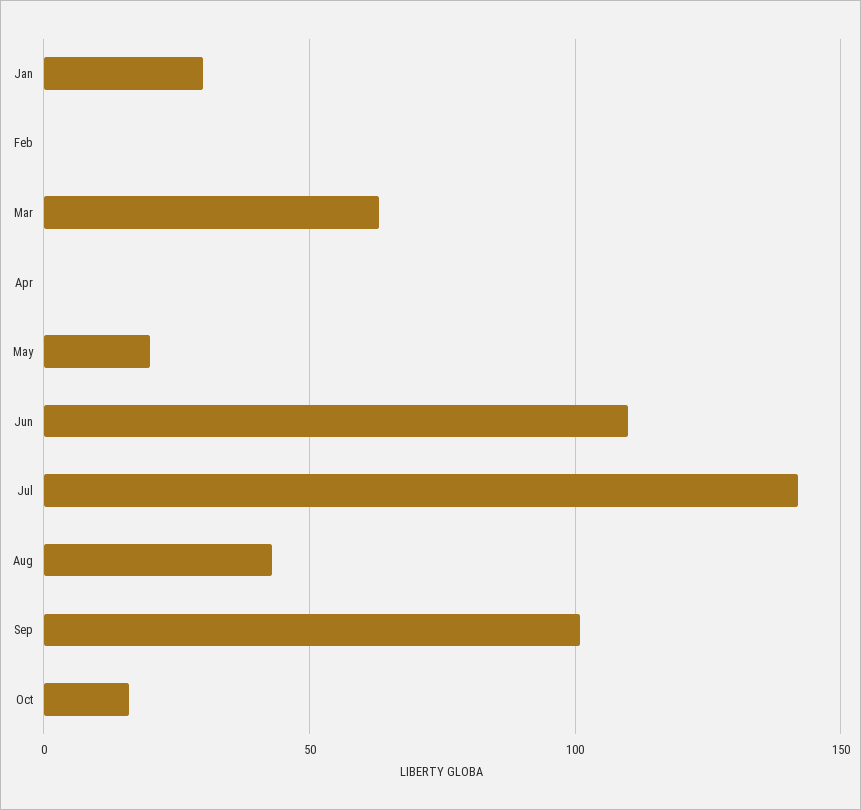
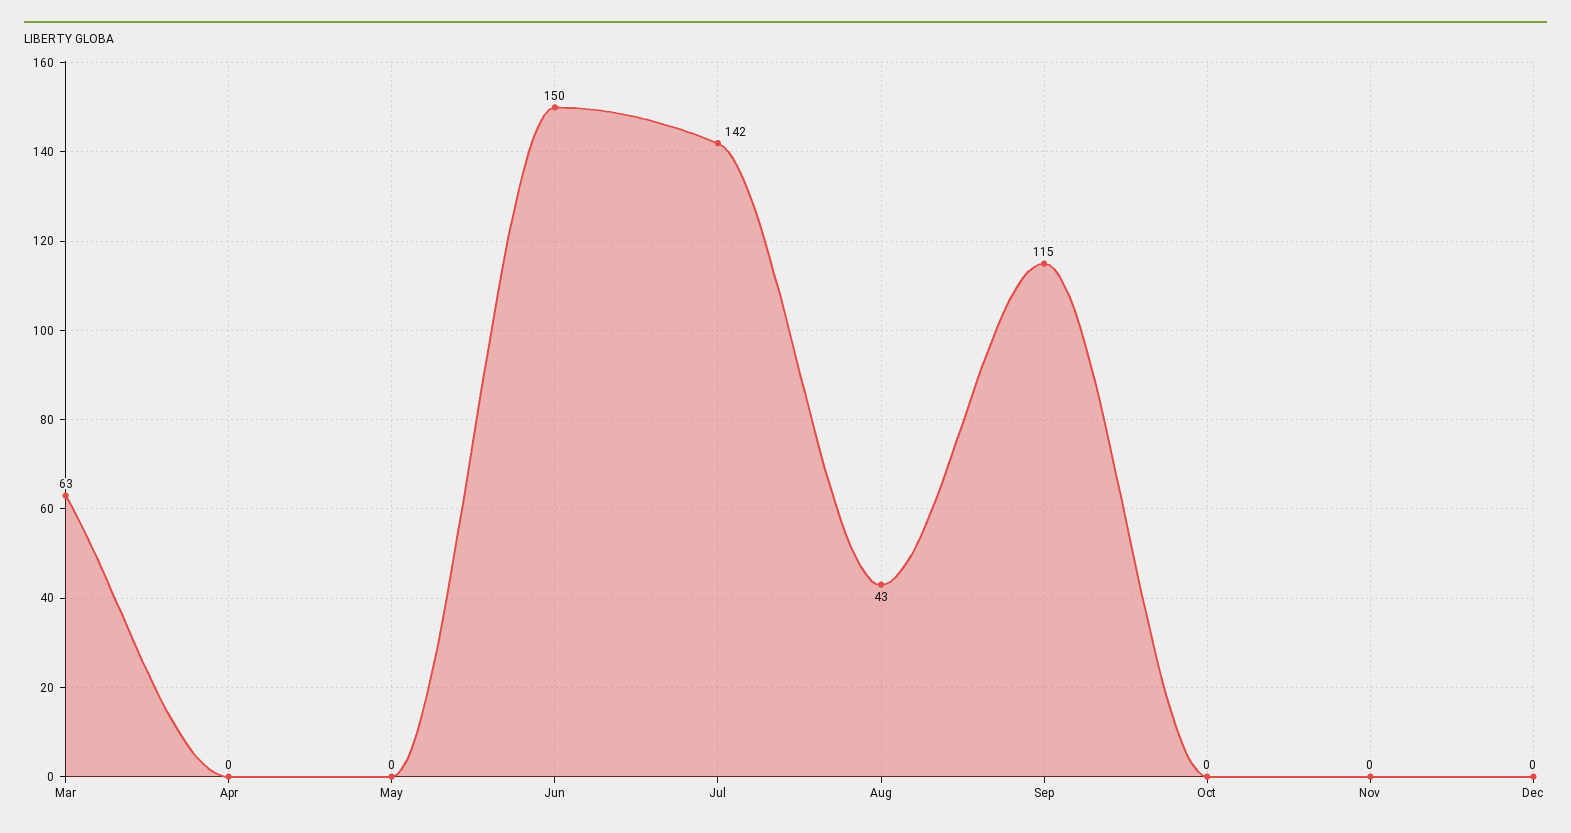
Jan: 30 -> none
Feb: 0 -> none
May: 20 -> 0
Jun: 110 -> 150
Sep: 100 -> 115
Oct: 15 -> 0
Nov: none -> 0
Dec: none -> 0

